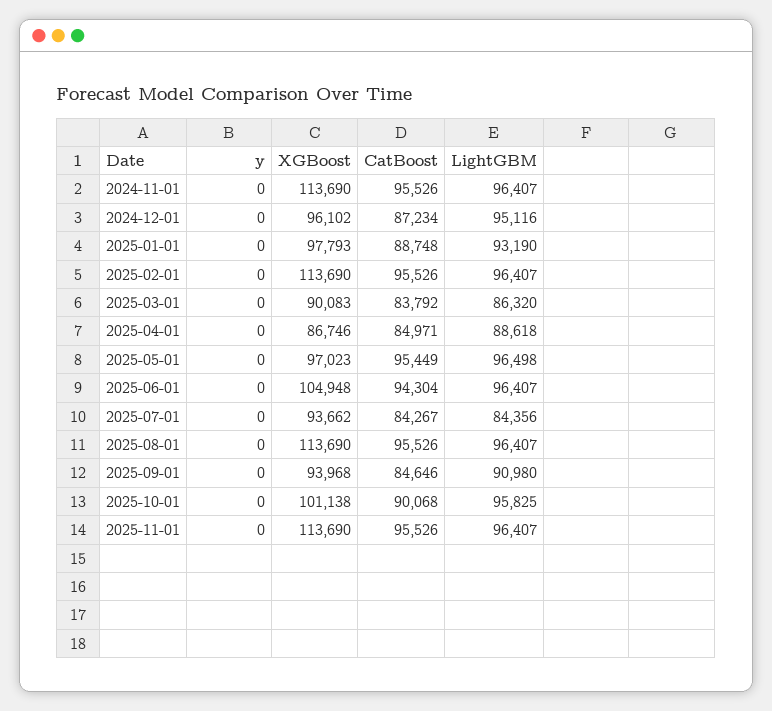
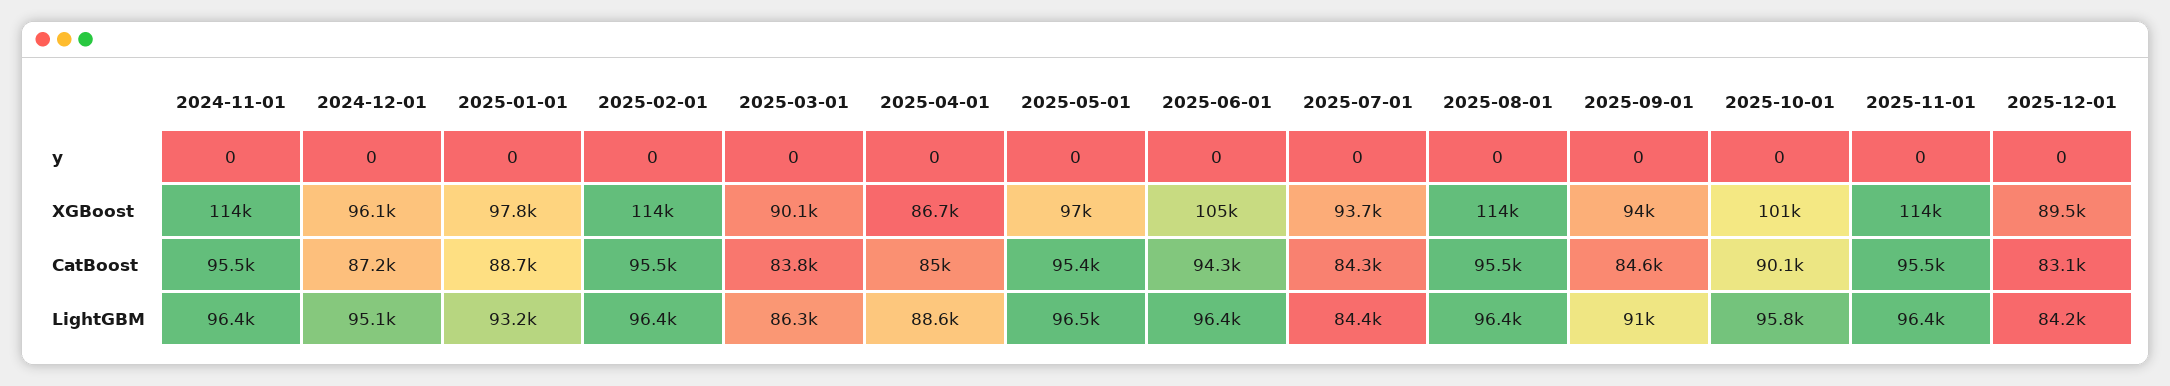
y, 2025-12-01: none -> 0
XGBoost, 2025-12-01: none -> 89500
CatBoost, 2025-12-01: none -> 83100
LightGBM, 2025-12-01: none -> 84200

